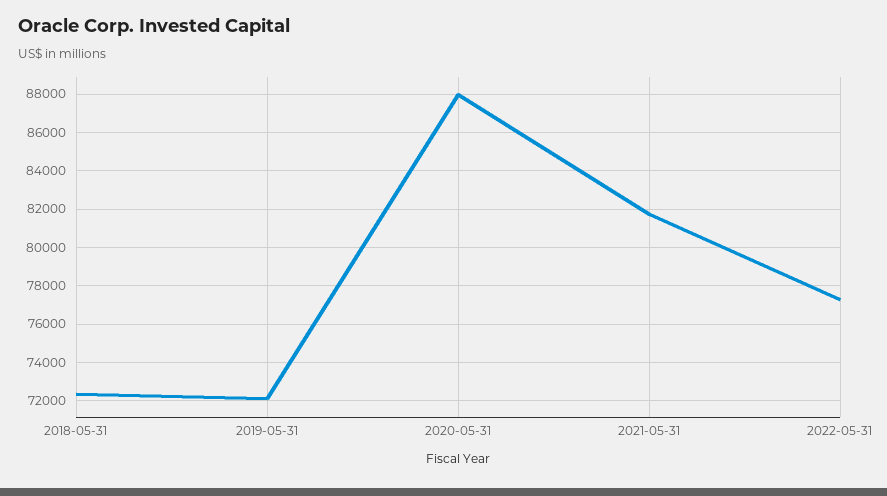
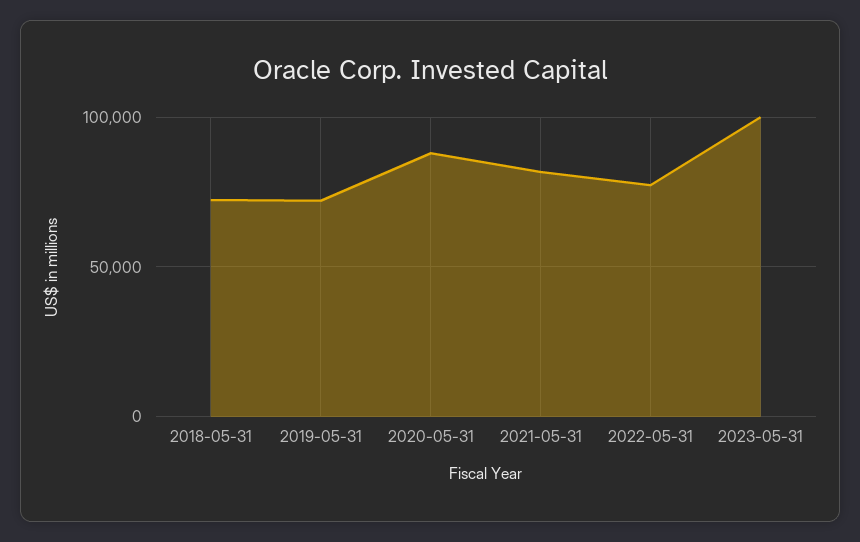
2023-05-31: none -> 100000

